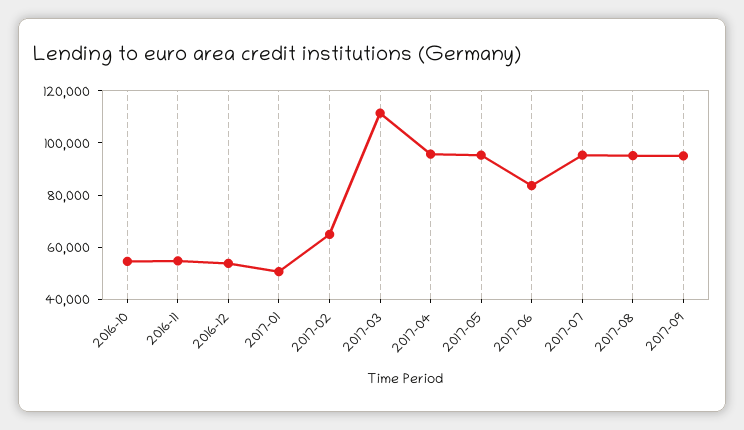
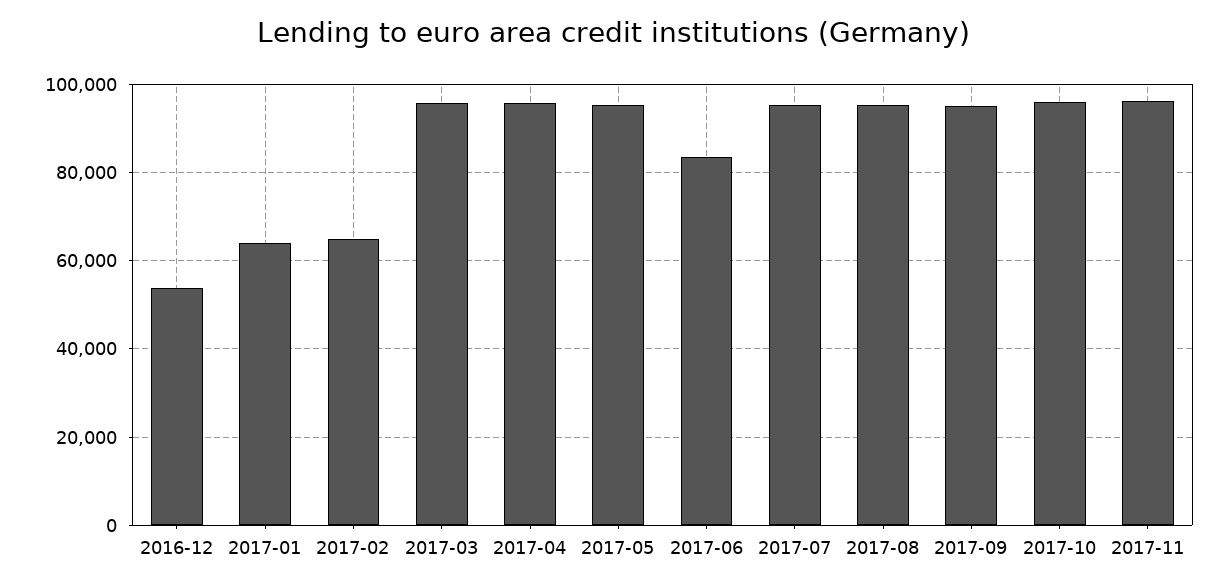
2016-10: 55000 -> none
2016-11: 55000 -> none
2017-01: 50000 -> 64000
2017-03: 110000 -> 96000
2017-10: none -> 96000
2017-11: none -> 96000

